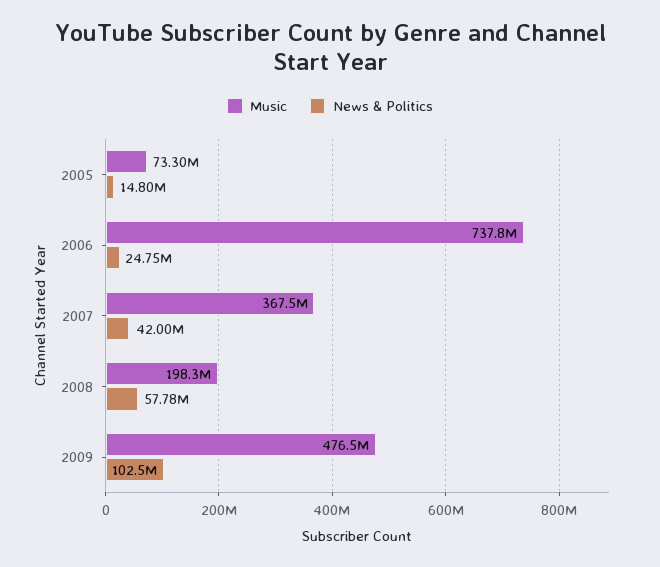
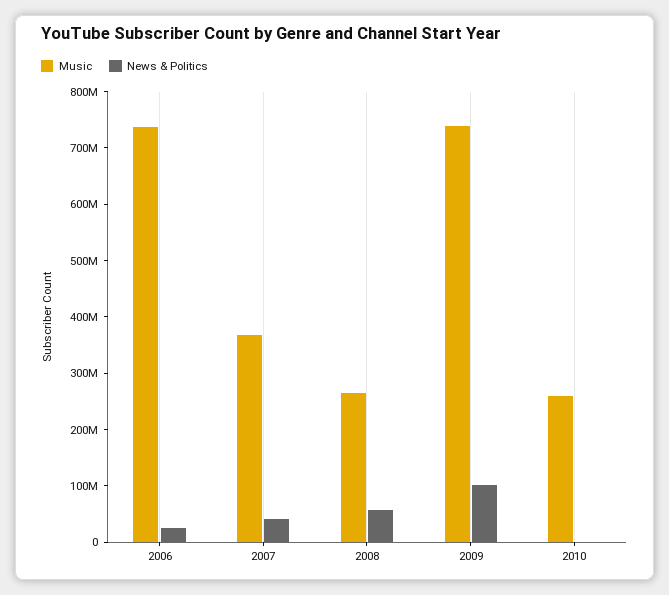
Music, 2005: 73300000 -> none
News & Politics, 2005: 14800000 -> none
Music, 2008: 198300000 -> 260000000
Music, 2009: 476500000 -> 740000000
Music, 2010: none -> 260000000
News & Politics, 2010: none -> 0

